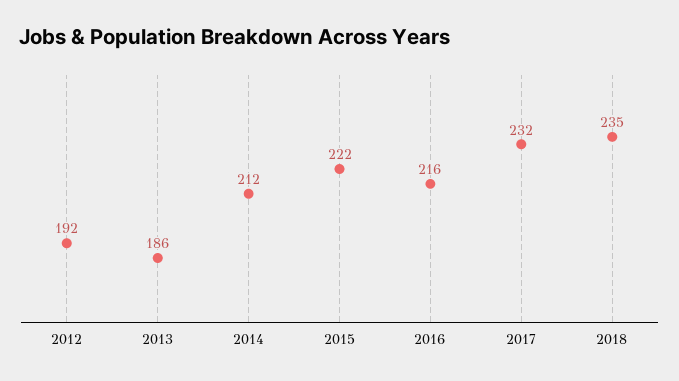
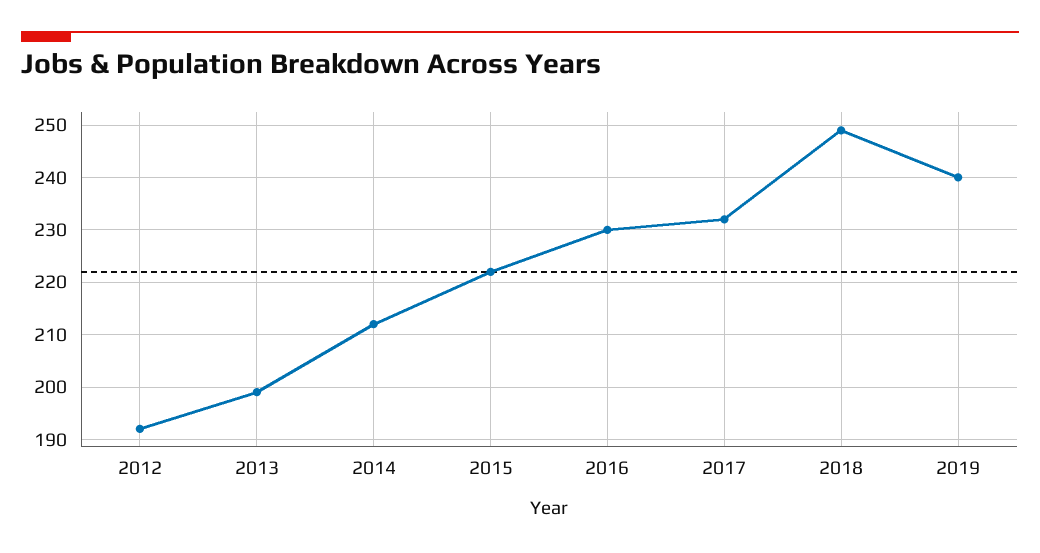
2013: 186 -> 200
2016: 216 -> 230
2018: 235 -> 250
2019: none -> 240

